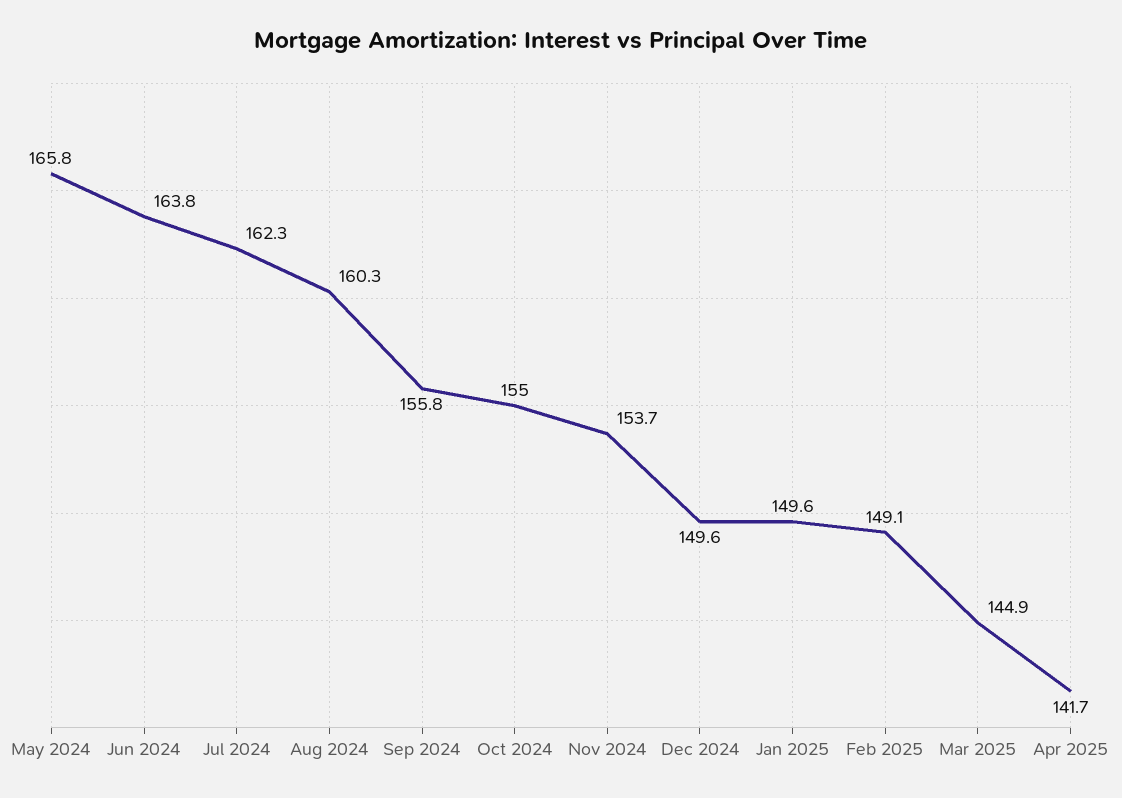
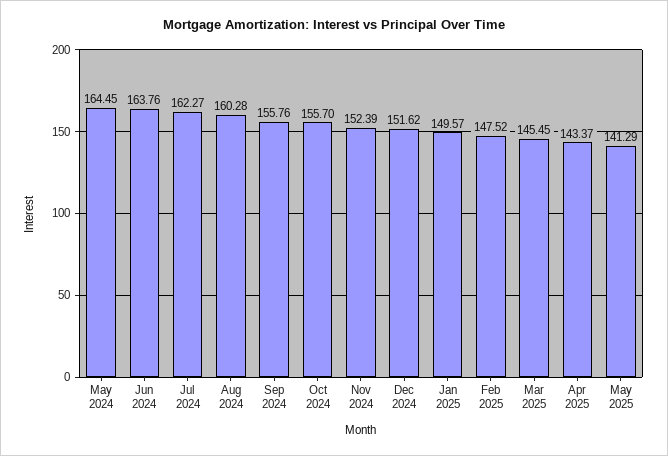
May 2024: 165.8 -> 164.45
Oct 2024: 155 -> 155.7
Nov 2024: 153.7 -> 152.39
Dec 2024: 149.6 -> 151.62
Feb 2025: 149.1 -> 147.52
Mar 2025: 144.9 -> 145.45
Apr 2025: 141.7 -> 143.37
May 2025: none -> 141.29

